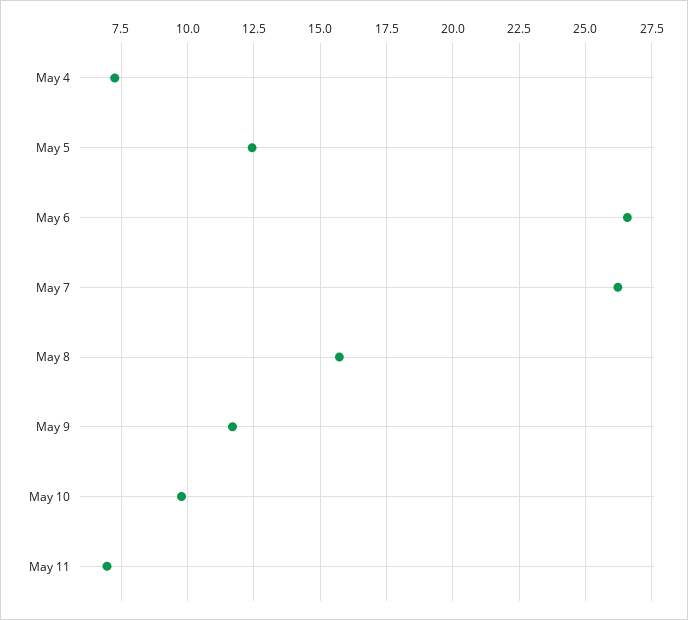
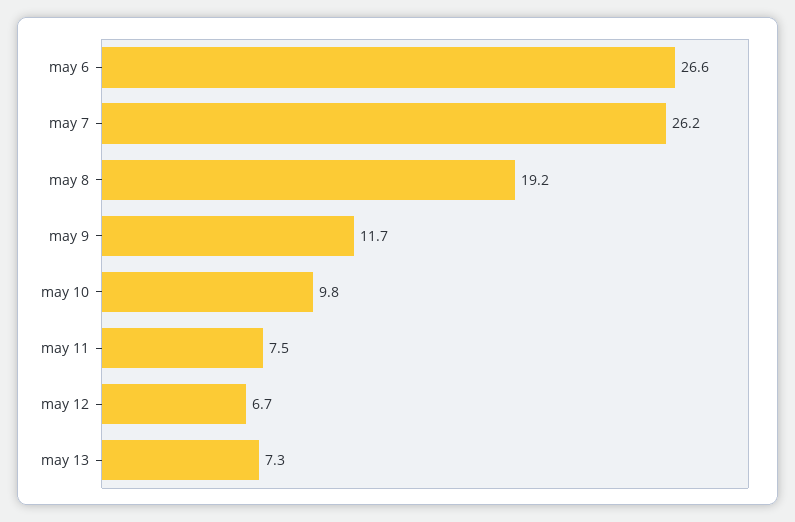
May 4: 7.25 -> none
May 5: 12.5 -> none
May 8: 15.75 -> 19.2
May 11: 7 -> 7.5
may 12: none -> 6.7
may 13: none -> 7.3

